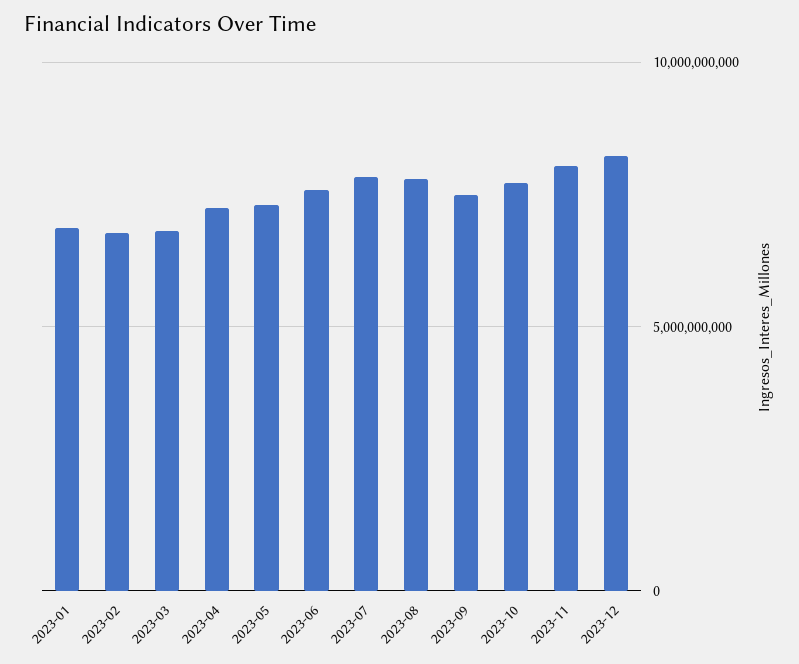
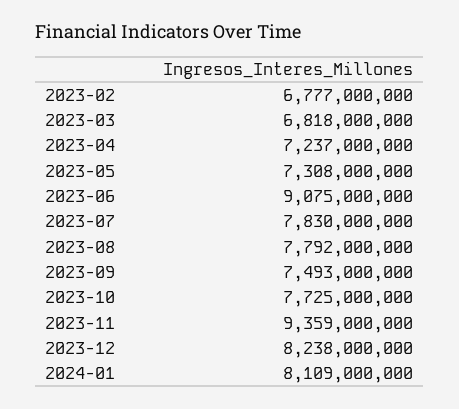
2023-01: 7000000000 -> none
2023-06: 7500000000 -> 9075000000
2023-11: 8000000000 -> 9359000000
2024-01: none -> 8109000000

